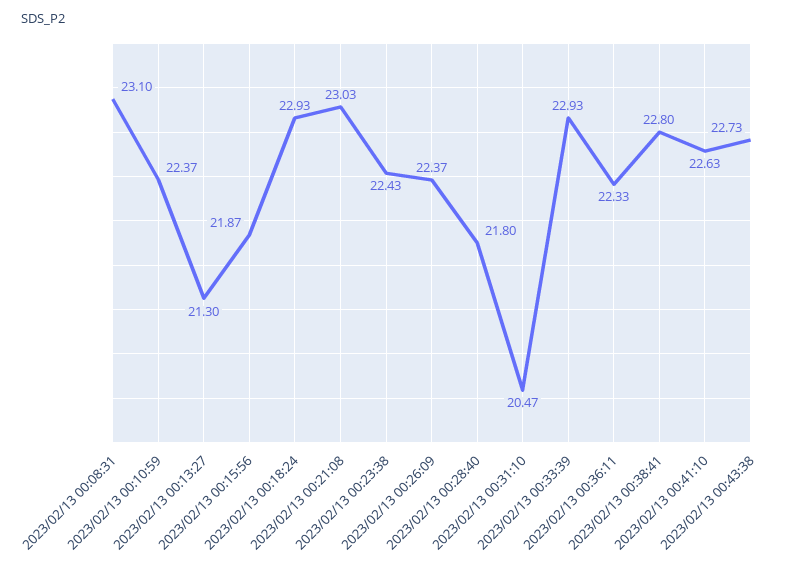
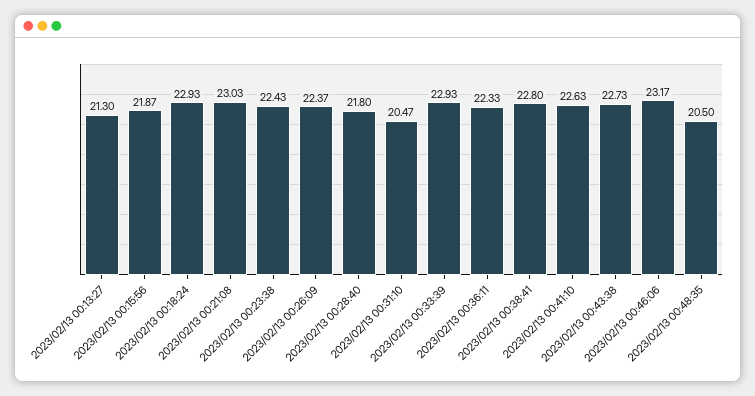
2023/02/13 00:08:31: 23.1 -> none
2023/02/13 00:10:59: 22.37 -> none
2023/02/13 00:46:06: none -> 23.17
2023/02/13 00:48:35: none -> 20.5

